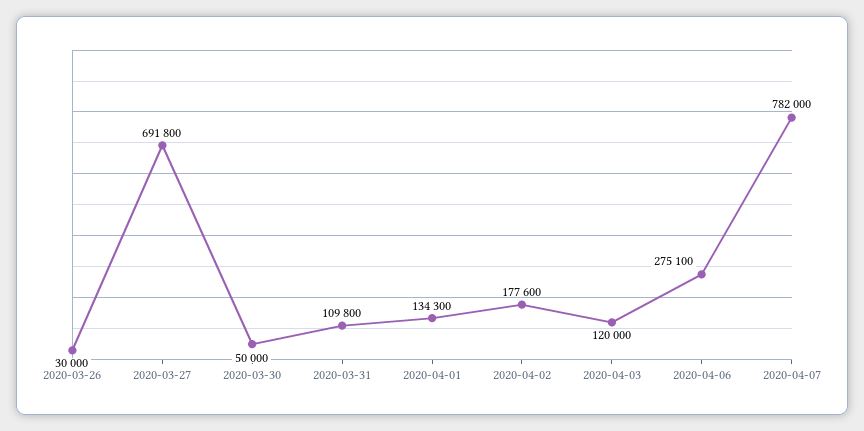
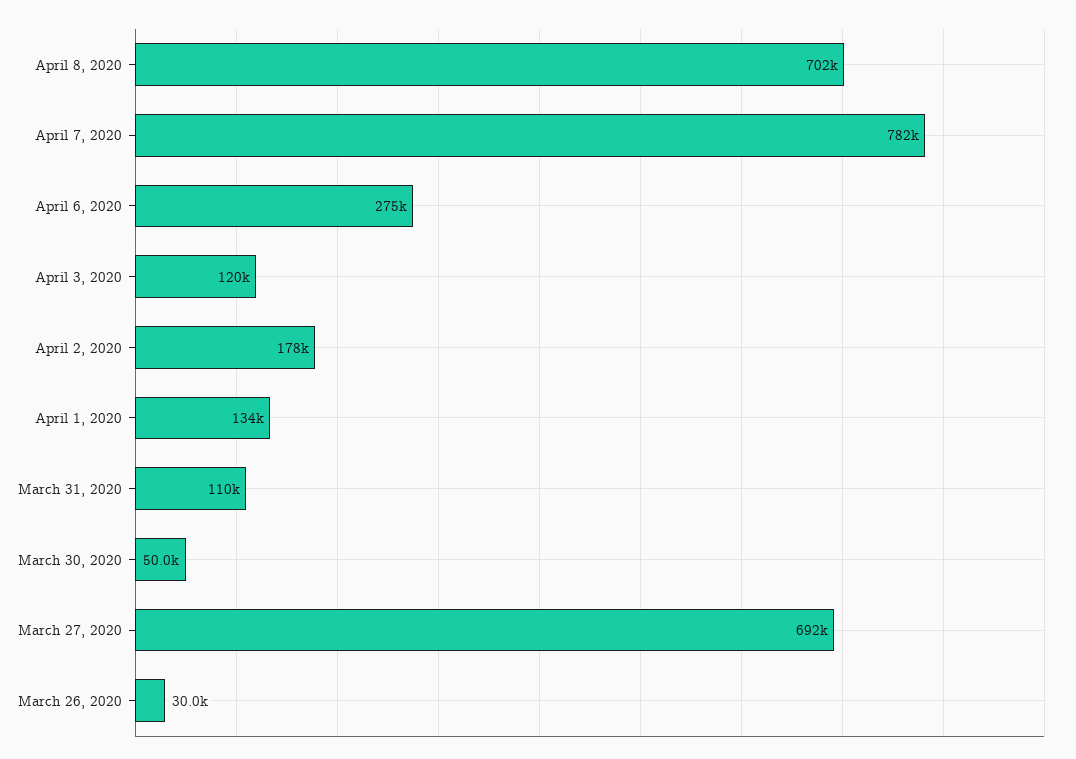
April 8, 2020: none -> 702000

